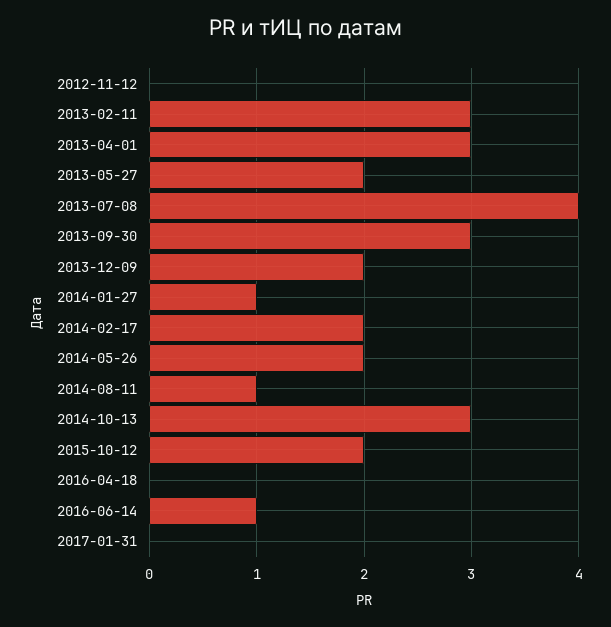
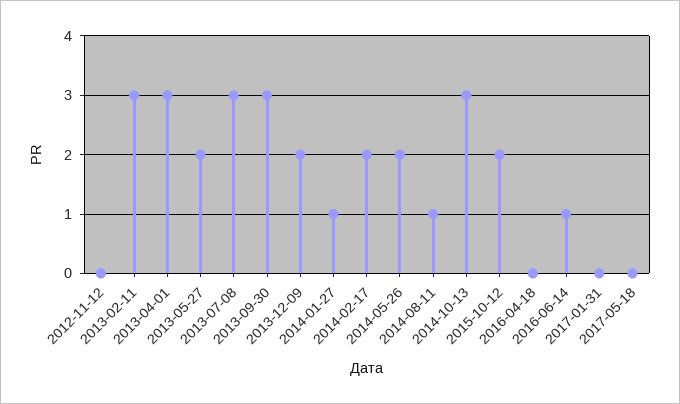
2013-07-08: 4 -> 3
2017-05-18: none -> 0

